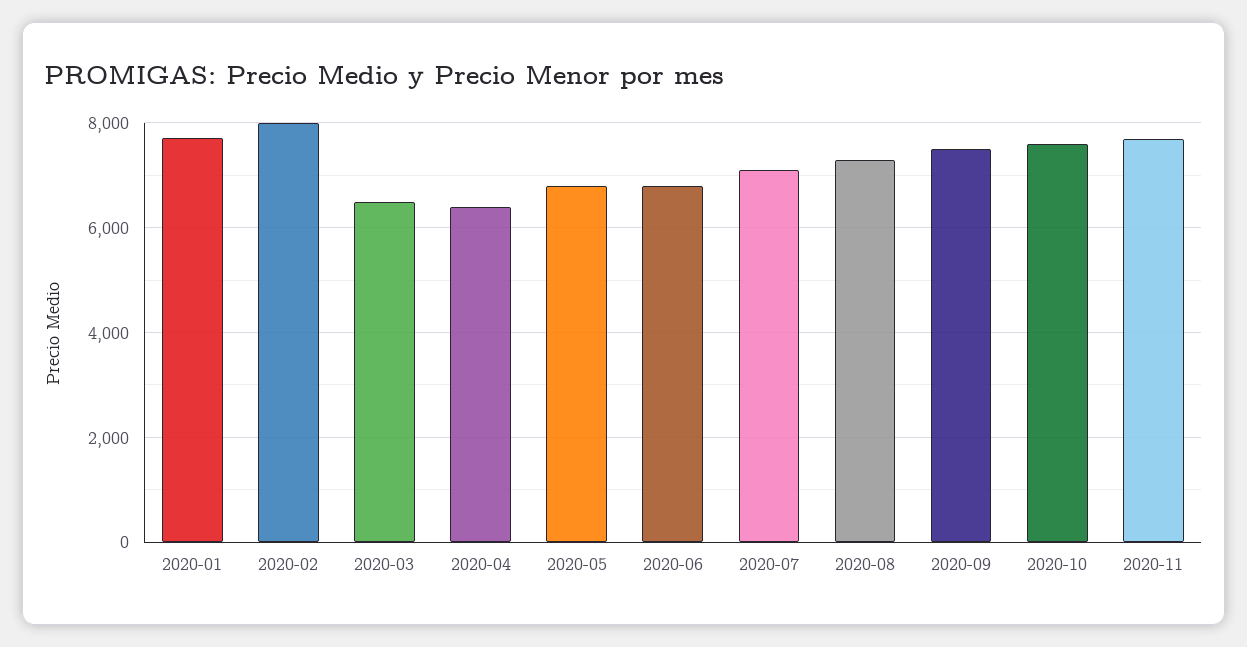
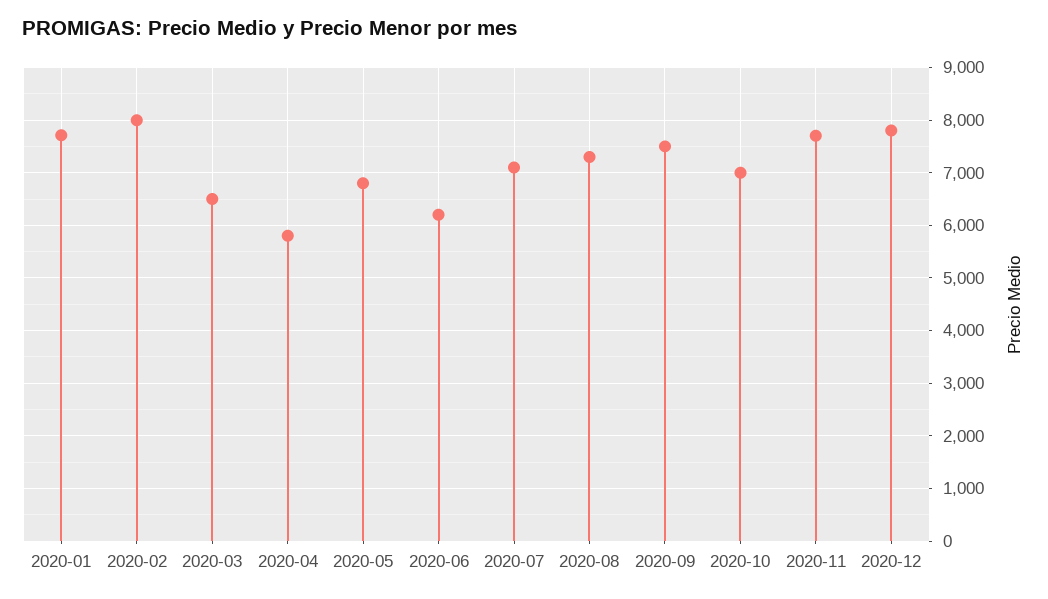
2020-04: 6400 -> 5800
2020-06: 6800 -> 6200
2020-10: 7600 -> 7000
2020-12: none -> 7800

